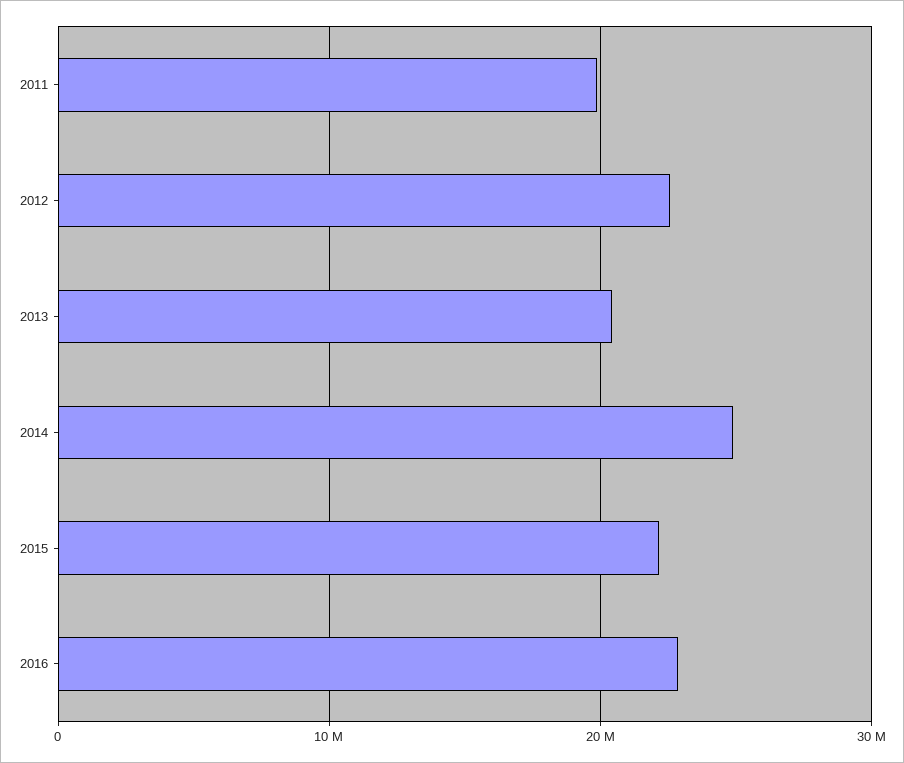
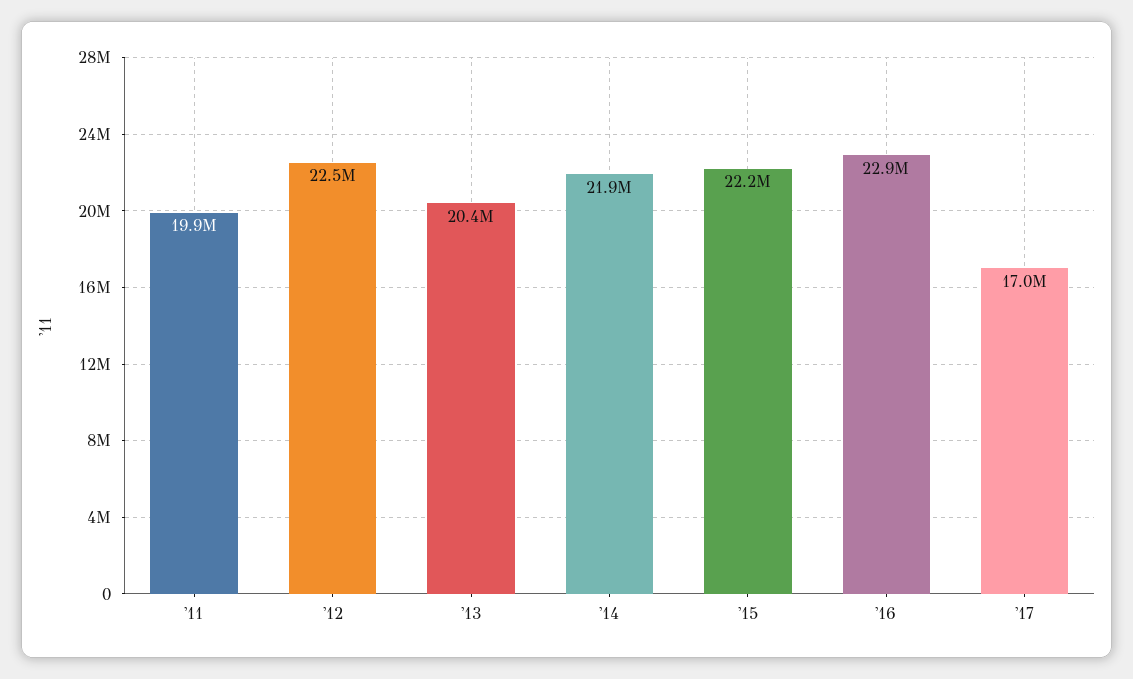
2014: 25000000 -> 21900000
'17: none -> 17000000

